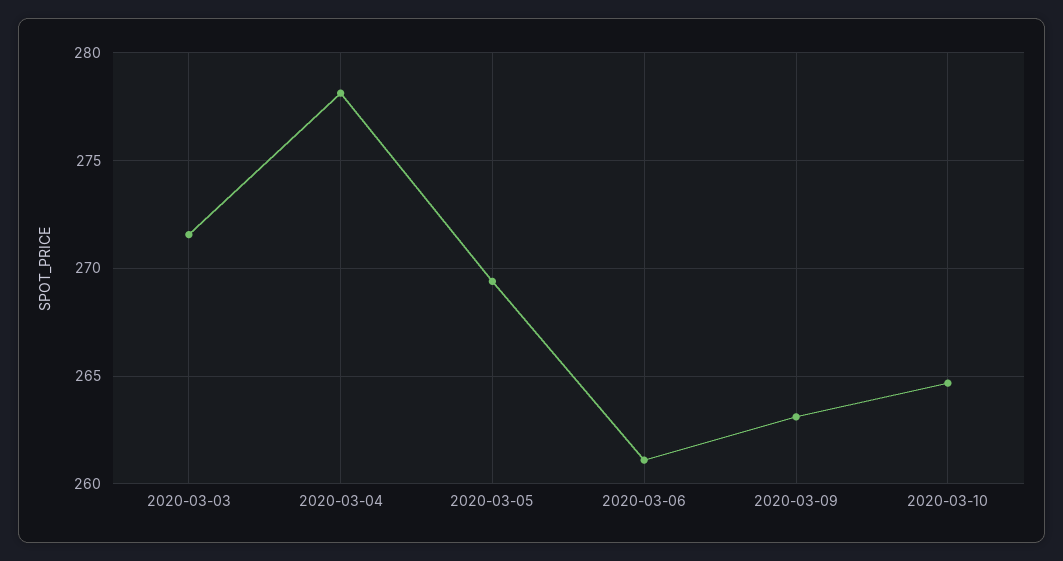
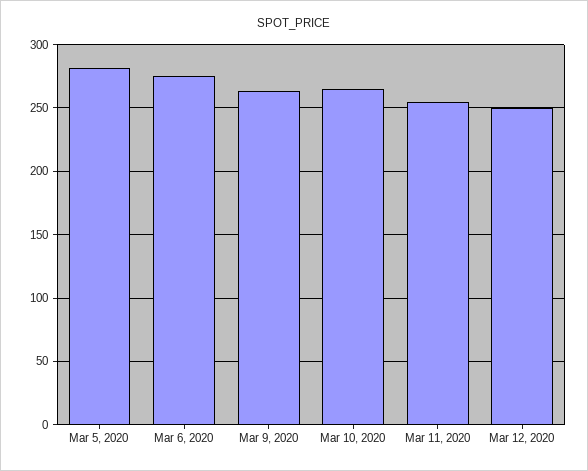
2020-03-03: 271.5 -> none
2020-03-04: 278 -> none
2020-03-05: 269.5 -> 280
2020-03-06: 261 -> 275
Mar 11, 2020: none -> 255
Mar 12, 2020: none -> 250

